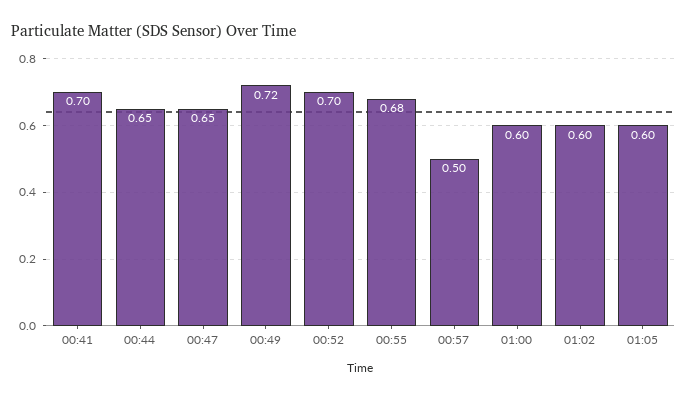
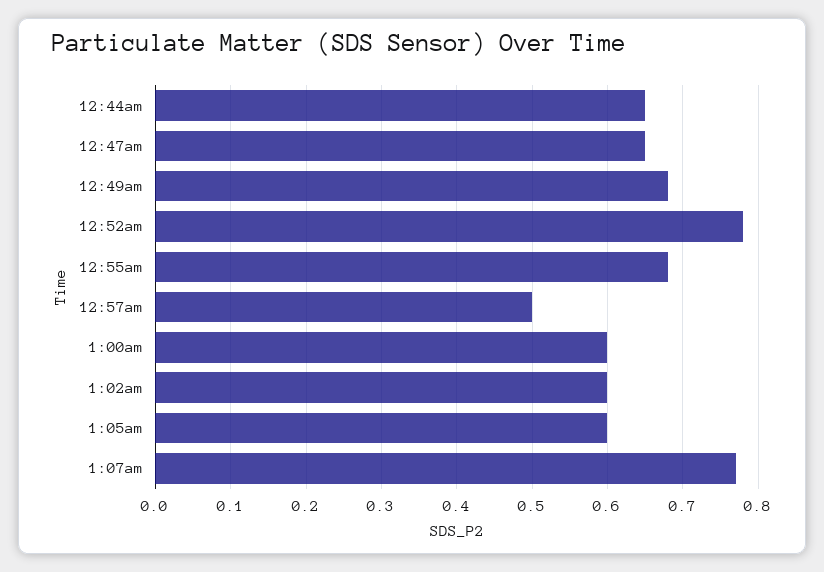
00:41: 0.7 -> none
00:49: 0.72 -> 0.68
00:52: 0.7 -> 0.78
1:07am: none -> 0.77

